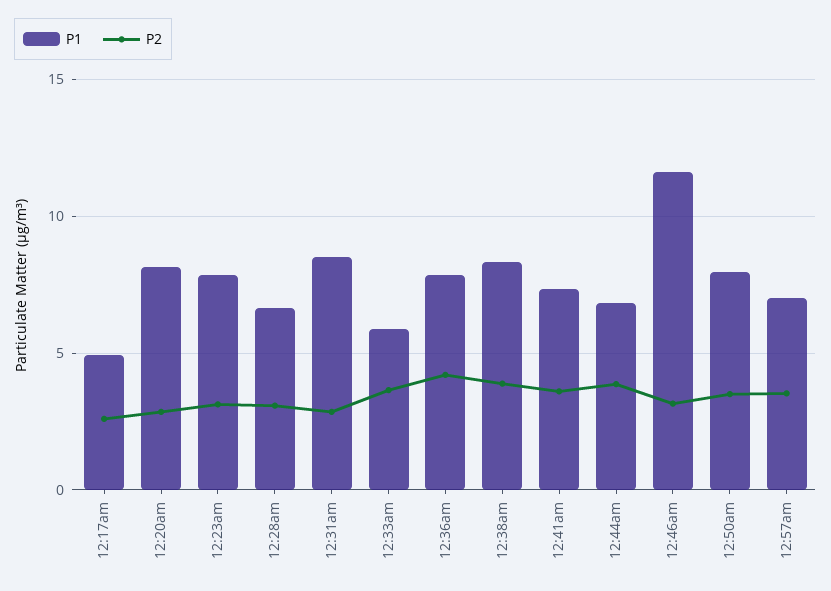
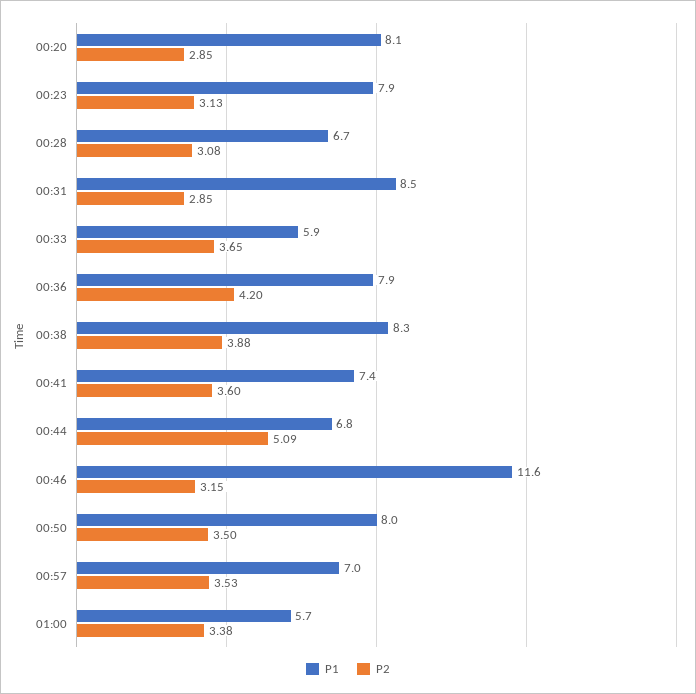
P1, 12:17am: 5 -> none
P2, 12:17am: 2.5 -> none
P2, 12:44am: 4 -> 5.09
P1, 01:00: none -> 5.7
P2, 01:00: none -> 3.38

